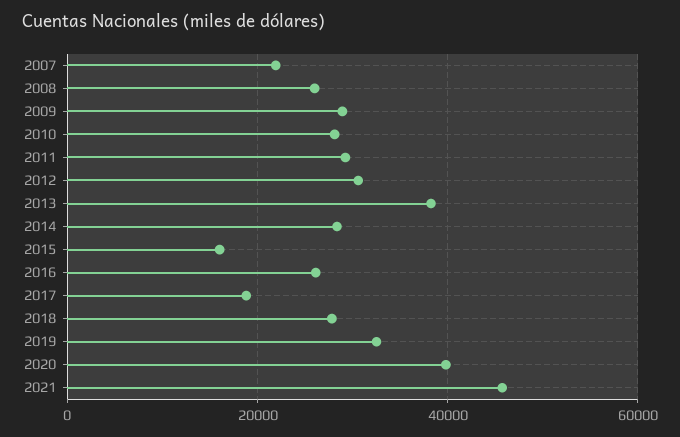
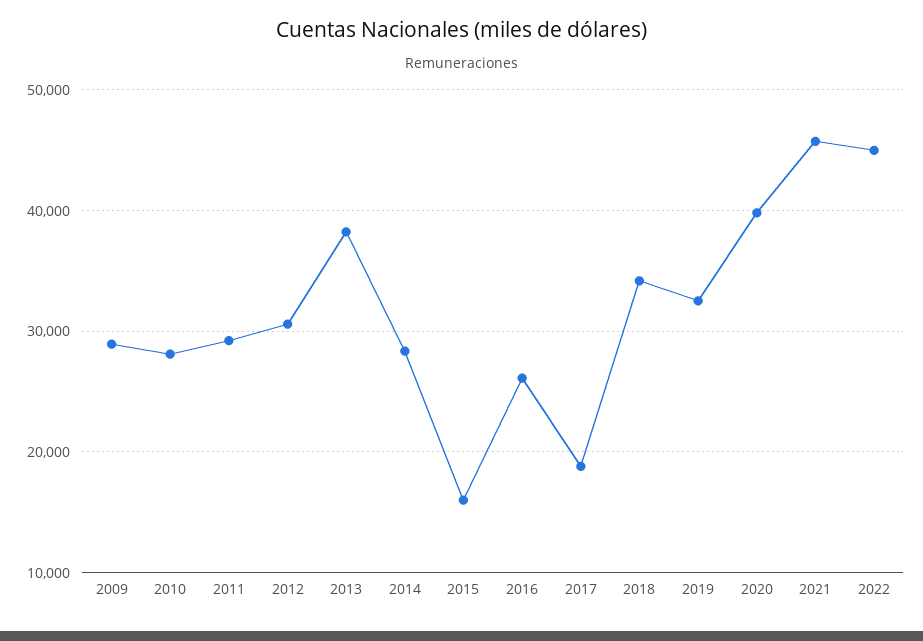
2007: 22000 -> none
2008: 26000 -> none
2018: 28000 -> 34000
2022: none -> 45000

